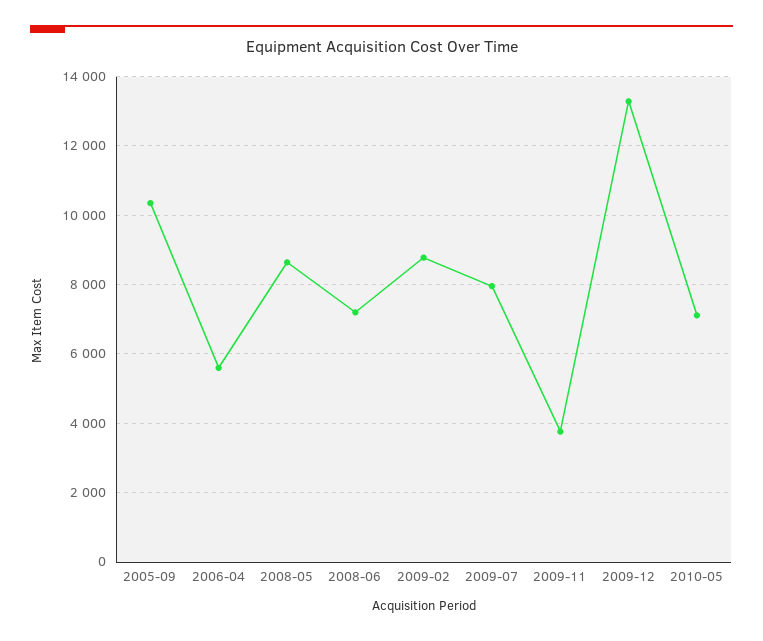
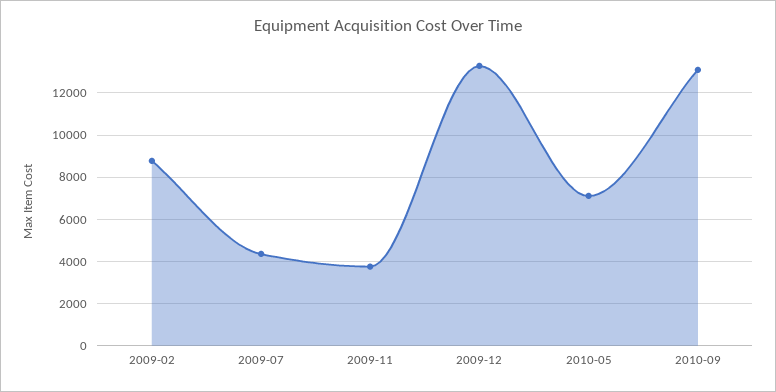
2005-09: 10400 -> none
2006-04: 5600 -> none
2008-05: 8600 -> none
2008-06: 7200 -> none
2009-07: 8000 -> 4500
2010-09: none -> 13000

